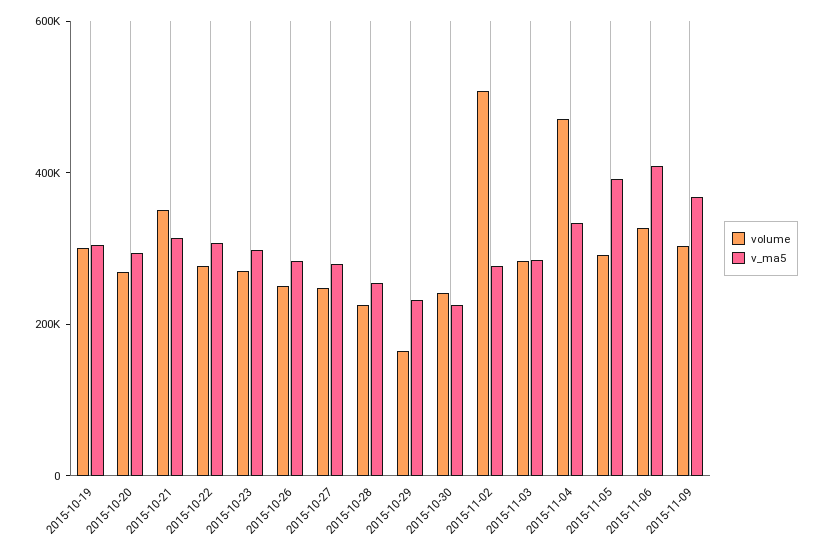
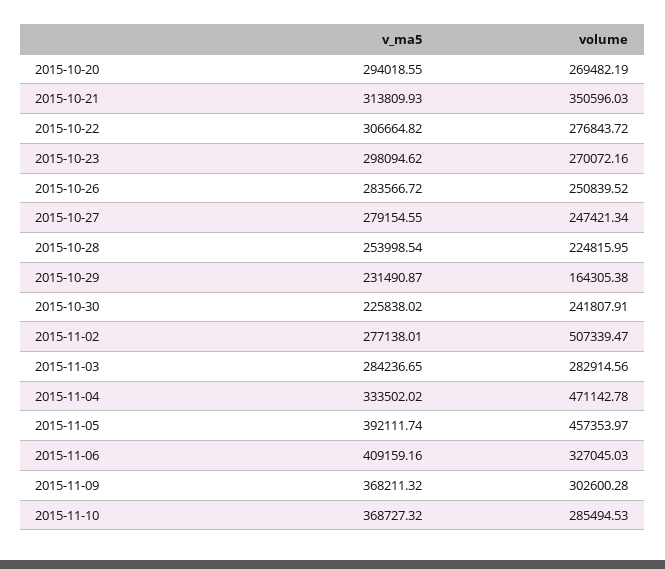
volume, 2015-10-19: 300000 -> none
v_ma5, 2015-10-19: 300000 -> none
volume, 2015-11-05: 300000 -> 457353.97
v_ma5, 2015-11-10: none -> 368727.32
volume, 2015-11-10: none -> 285494.53

